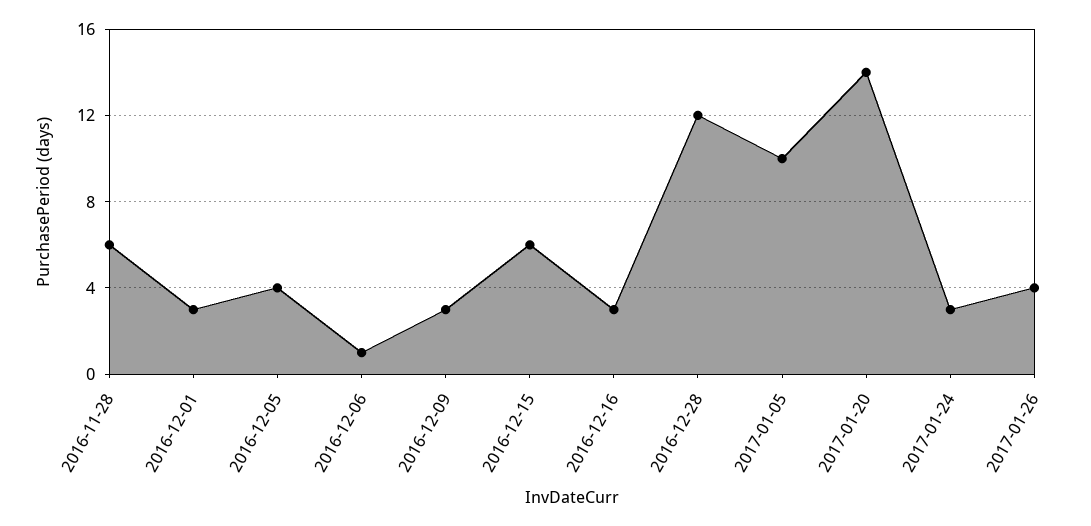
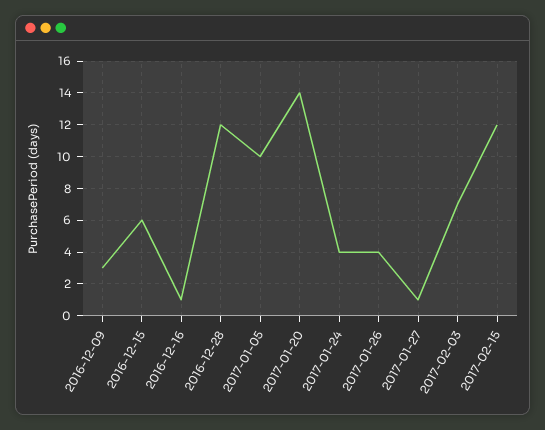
2016-11-28: 6 -> none
2016-12-01: 3 -> none
2016-12-05: 4 -> none
2016-12-06: 1 -> none
2016-12-16: 3 -> 1
2017-01-24: 3 -> 4
2017-01-27: none -> 1
2017-02-03: none -> 7
2017-02-15: none -> 12

